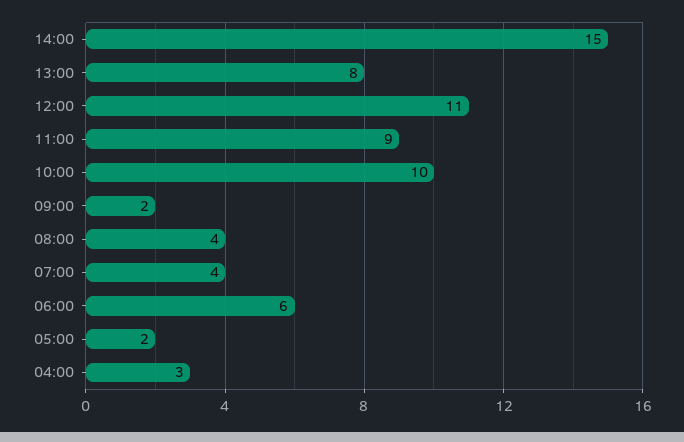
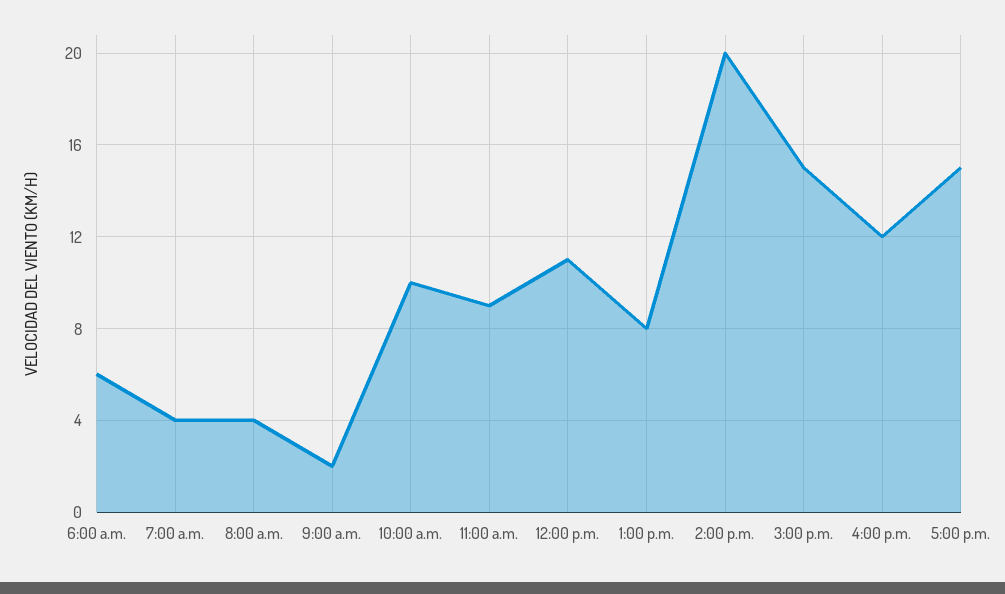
14:00: 15 -> 20
05:00: 2 -> none
04:00: 3 -> none
3:00 p.m.: none -> 15
4:00 p.m.: none -> 12
5:00 p.m.: none -> 15

